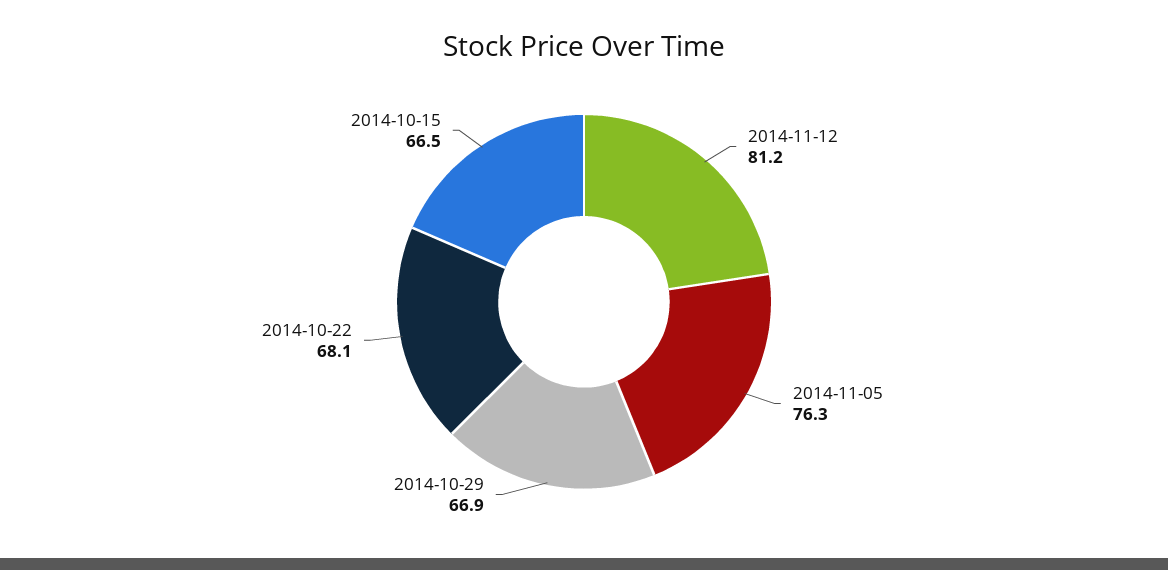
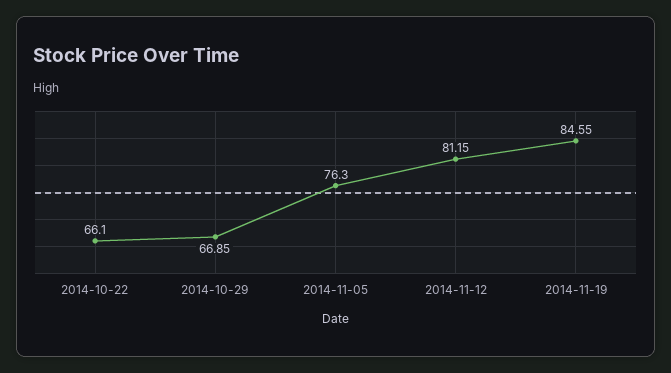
2014-10-22: 68.1 -> 66.1
2014-10-15: 66.5 -> none
2014-11-19: none -> 84.55

